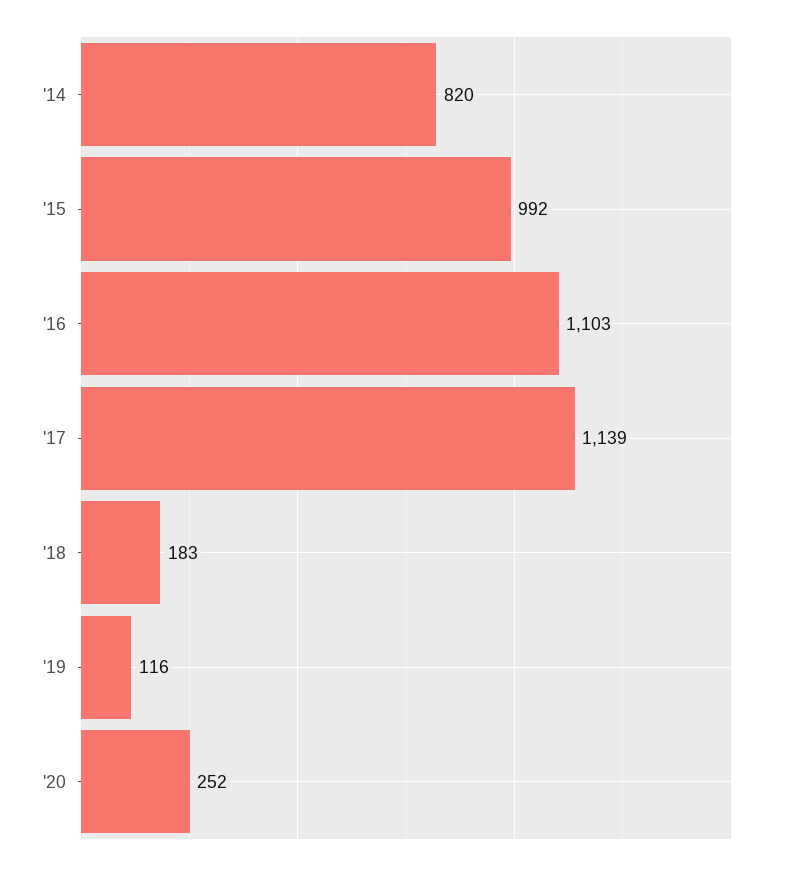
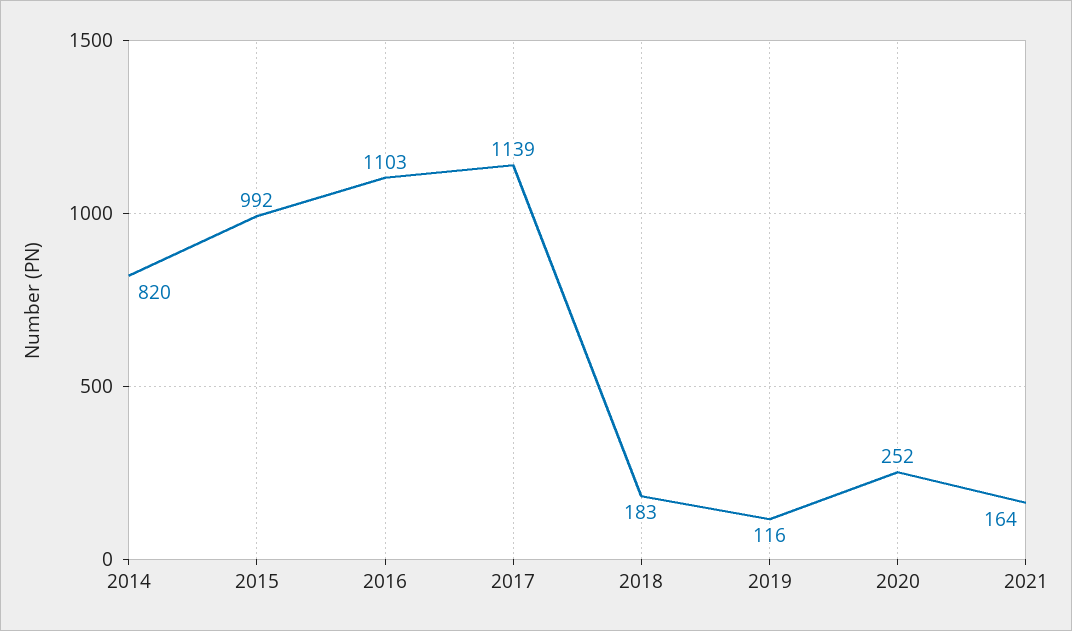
2021: none -> 164

